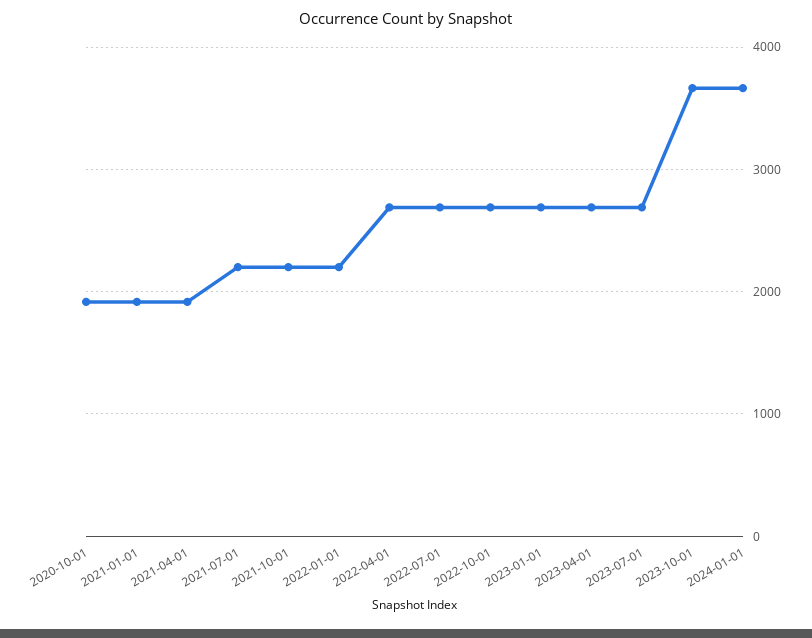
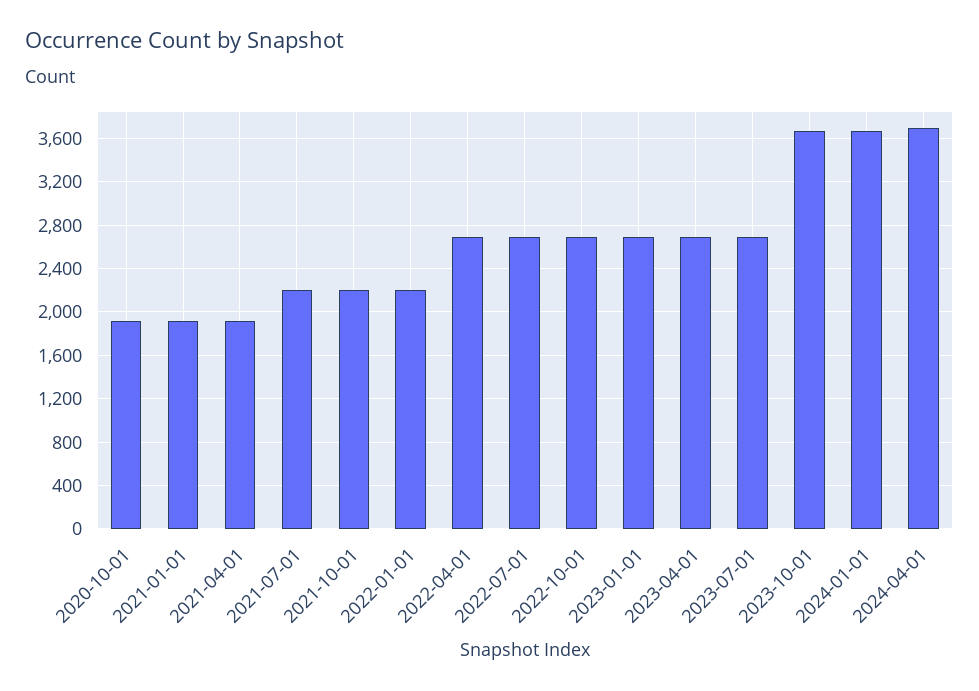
2024-04-01: none -> 3700

